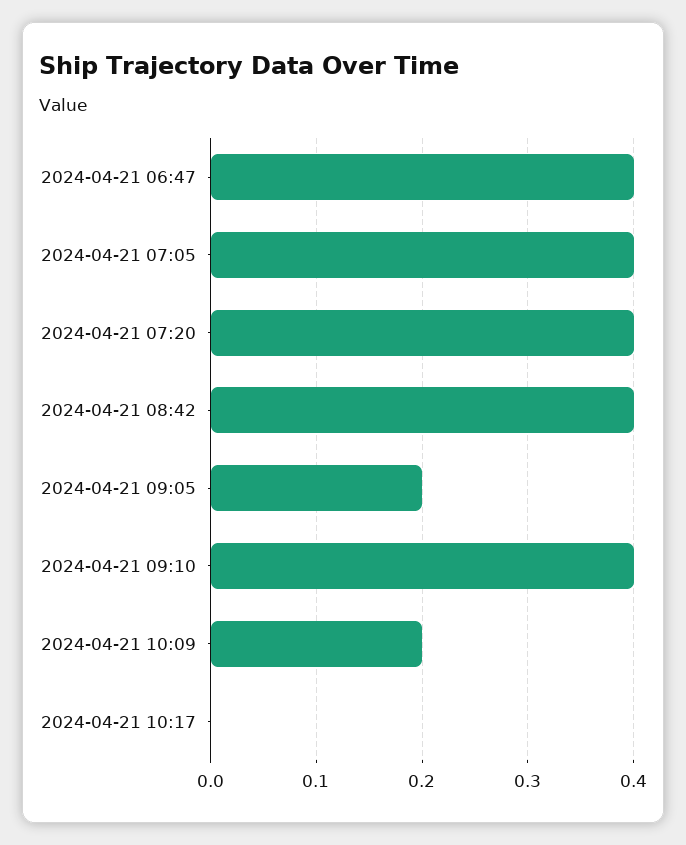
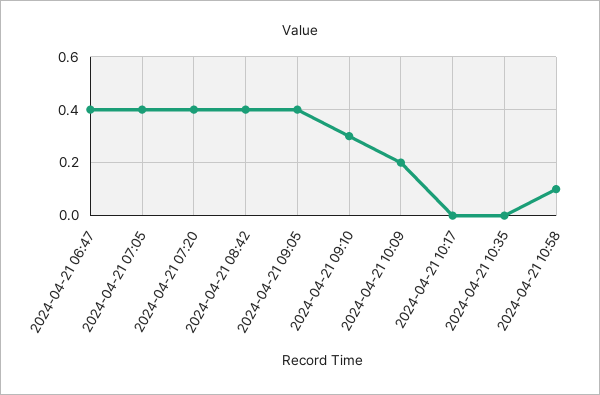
2024-04-21 09:05: 0.2 -> 0.4
2024-04-21 09:10: 0.4 -> 0.3
2024-04-21 10:35: none -> 0
2024-04-21 10:58: none -> 0.1

